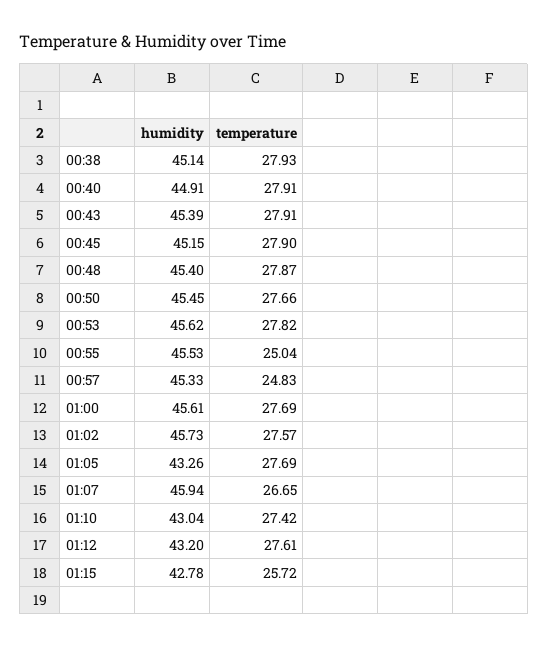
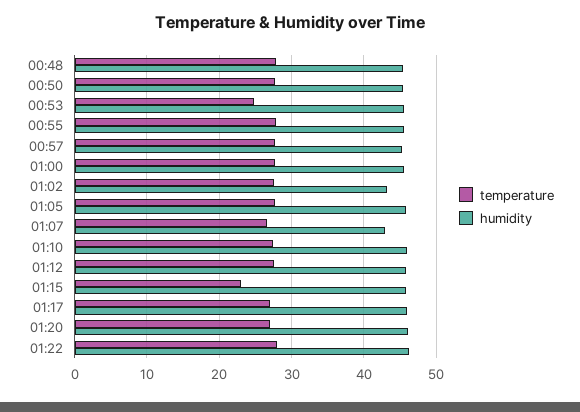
humidity, 00:38: 45.14 -> none
temperature, 00:38: 27.93 -> none
humidity, 00:40: 44.91 -> none
temperature, 00:40: 27.91 -> none
humidity, 00:43: 45.39 -> none
temperature, 00:43: 27.91 -> none
humidity, 00:45: 45.15 -> none
temperature, 00:45: 27.9 -> none
temperature, 00:53: 27.82 -> 25
temperature, 00:55: 25.04 -> 28
temperature, 00:57: 24.83 -> 28
humidity, 01:02: 45.73 -> 43
humidity, 01:05: 43.26 -> 46
humidity, 01:07: 45.94 -> 43
humidity, 01:10: 43.04 -> 46
humidity, 01:12: 43.2 -> 46
humidity, 01:15: 42.78 -> 46
temperature, 01:15: 25.72 -> 23
temperature, 01:17: none -> 27
humidity, 01:17: none -> 46
temperature, 01:20: none -> 27
humidity, 01:20: none -> 46
temperature, 01:22: none -> 28
humidity, 01:22: none -> 46

